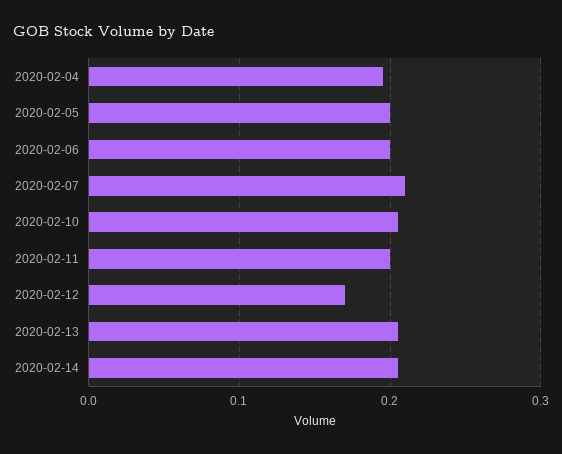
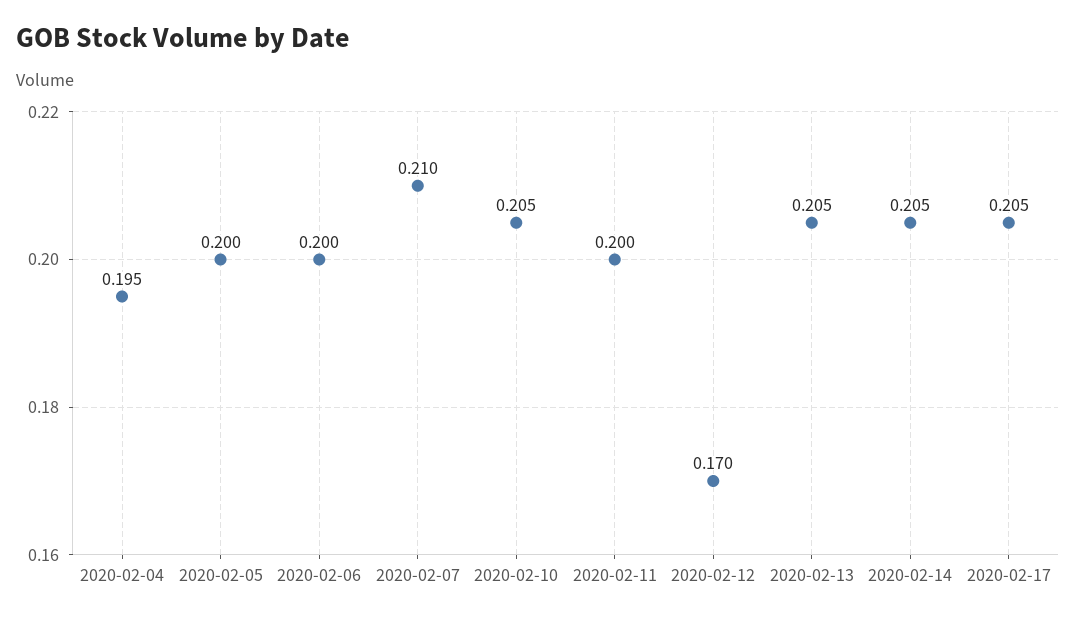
2020-02-17: none -> 0.205

